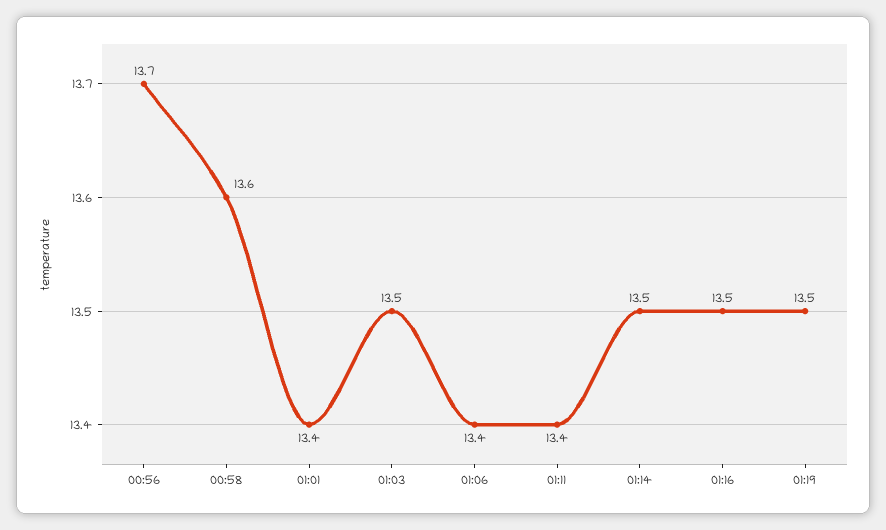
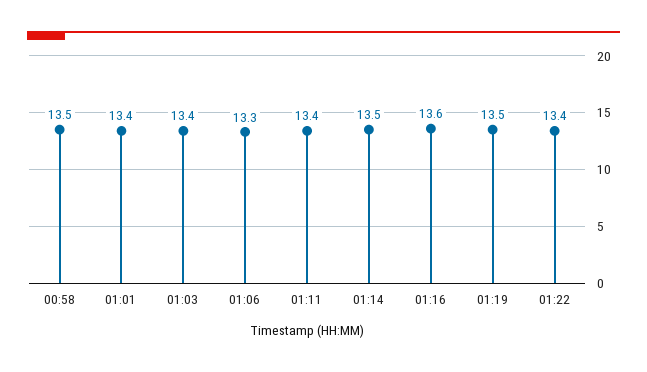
00:56: 13.7 -> none
00:58: 13.6 -> 13.5
01:03: 13.5 -> 13.4
01:06: 13.4 -> 13.3
01:16: 13.5 -> 13.6
01:22: none -> 13.4

